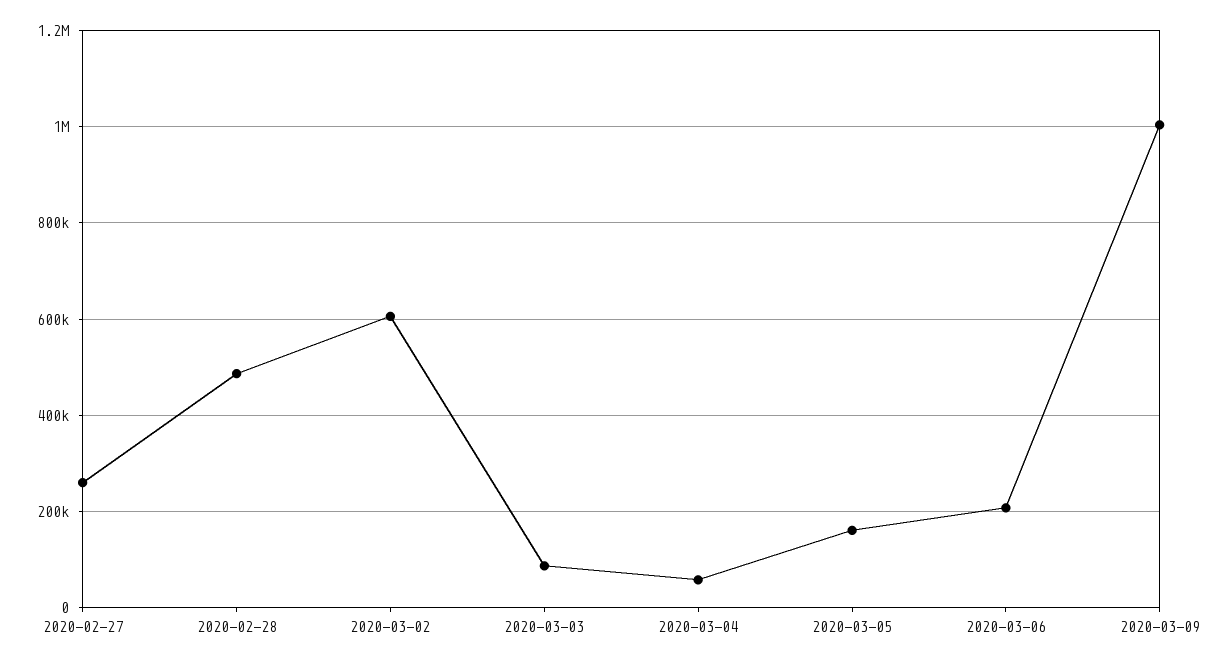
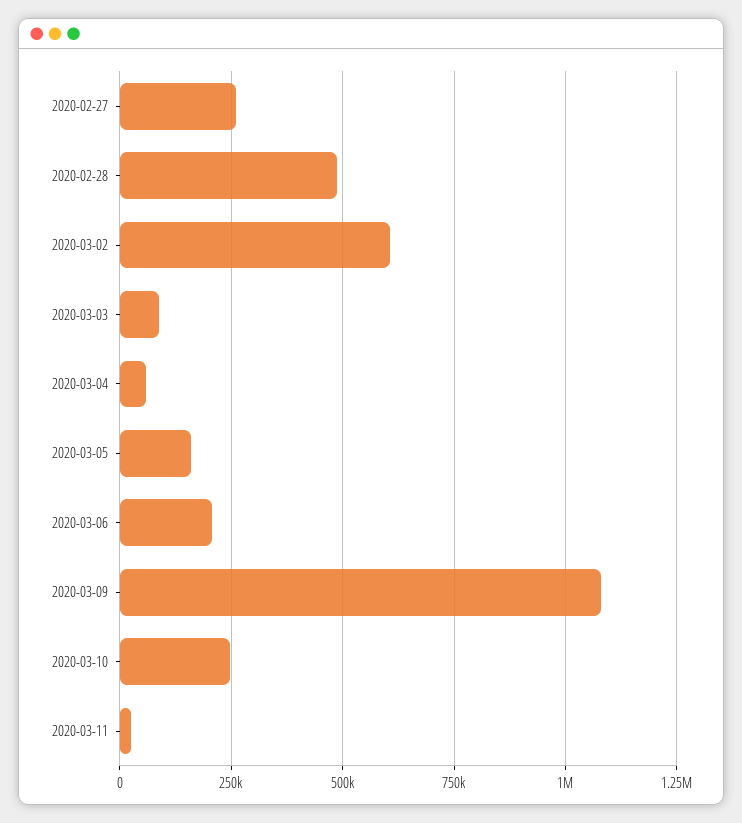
2020-03-09: 1000000 -> 1075000
2020-03-10: none -> 250000
2020-03-11: none -> 25000

